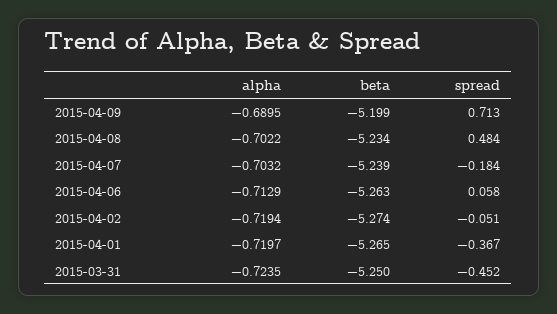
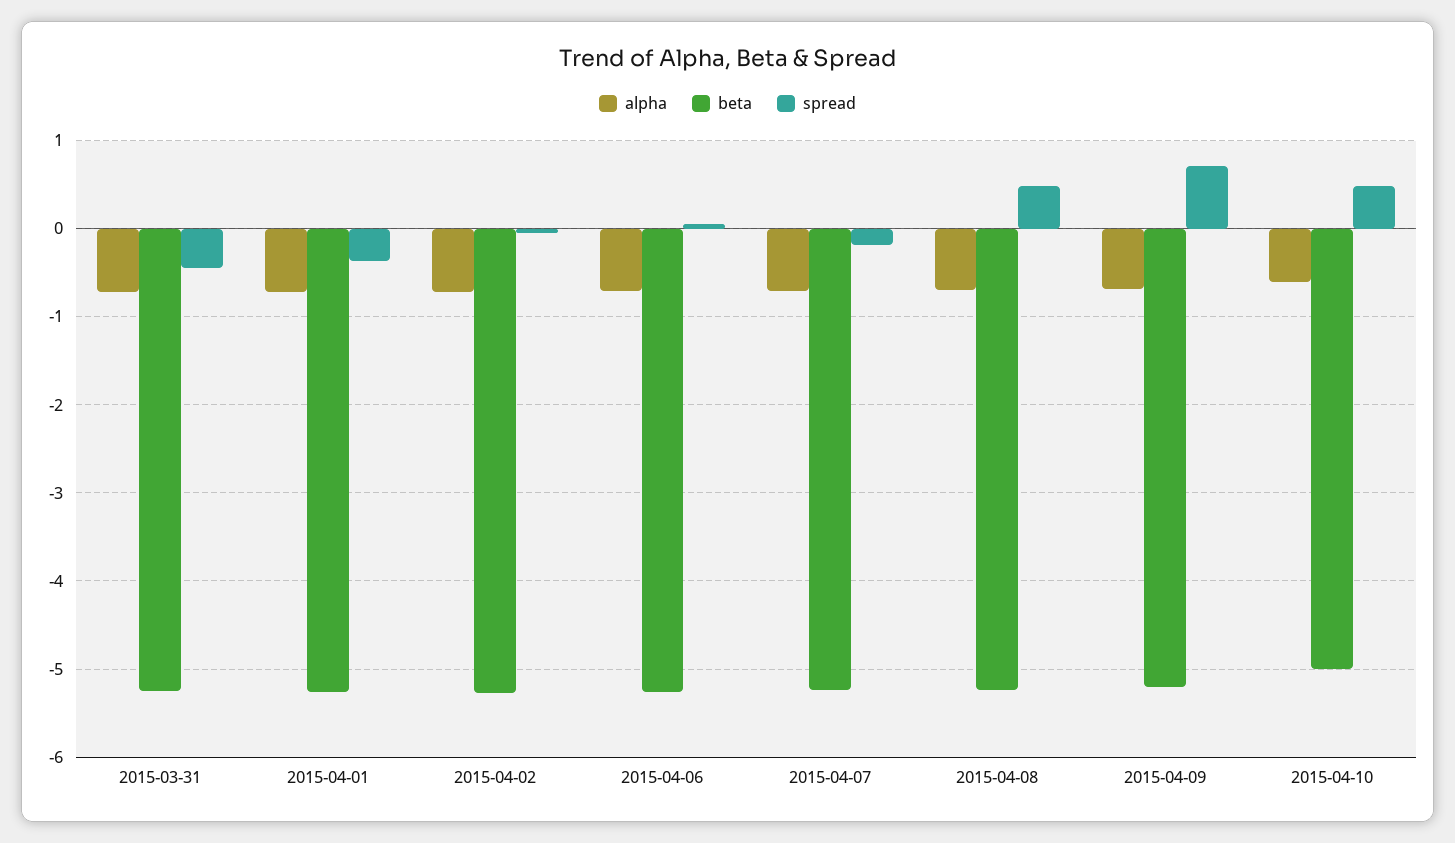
alpha, 2015-04-10: none -> -0.6
beta, 2015-04-10: none -> -5
spread, 2015-04-10: none -> 0.5

